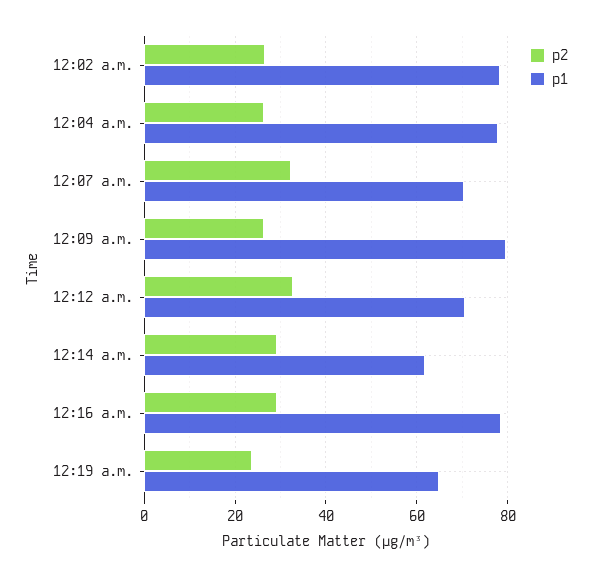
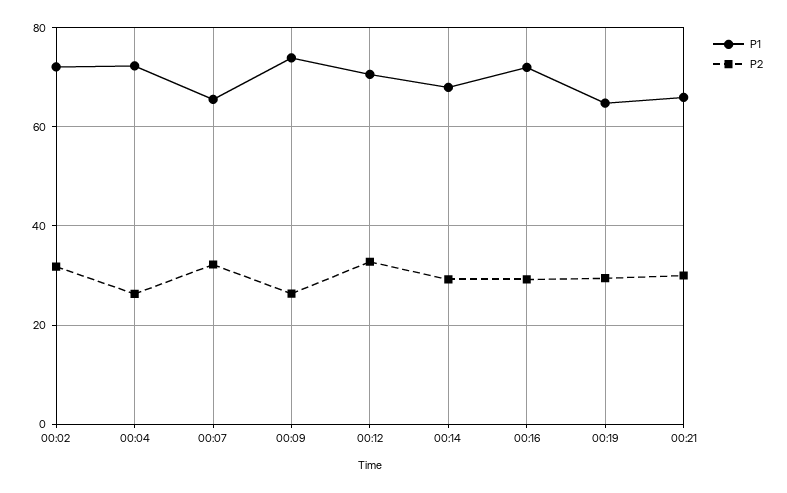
p2, 12:02 a.m.: 26 -> 32
p1, 12:02 a.m.: 78 -> 72
p1, 12:04 a.m.: 78 -> 72
p1, 12:07 a.m.: 70 -> 66
p1, 12:09 a.m.: 80 -> 74
p1, 12:14 a.m.: 62 -> 68
p1, 12:16 a.m.: 78 -> 72
p2, 12:19 a.m.: 24 -> 30
p1, 00:21: none -> 66
p2, 00:21: none -> 30

